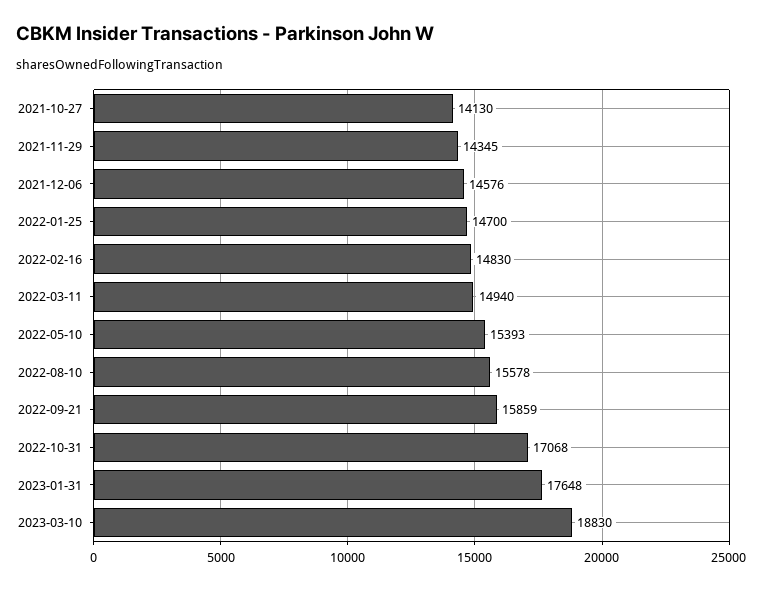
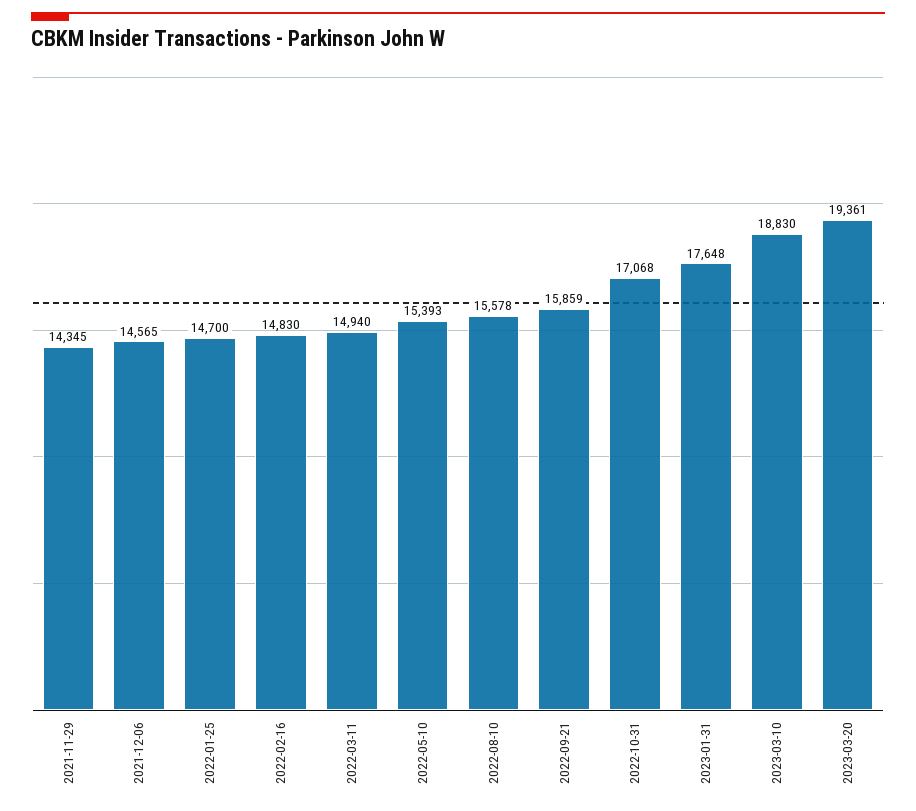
2021-10-27: 14130 -> none
2021-12-06: 14576 -> 14565
2023-03-20: none -> 19361

